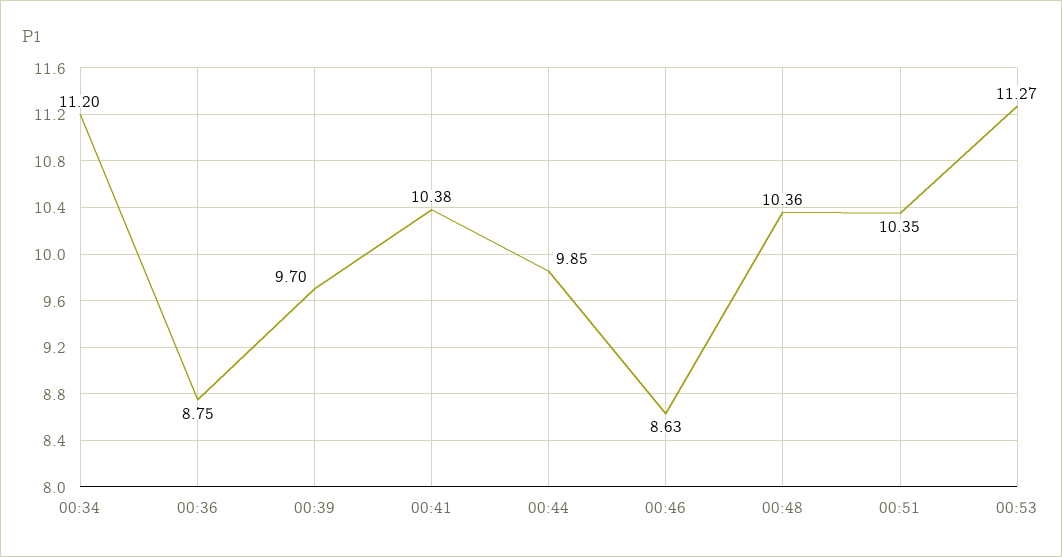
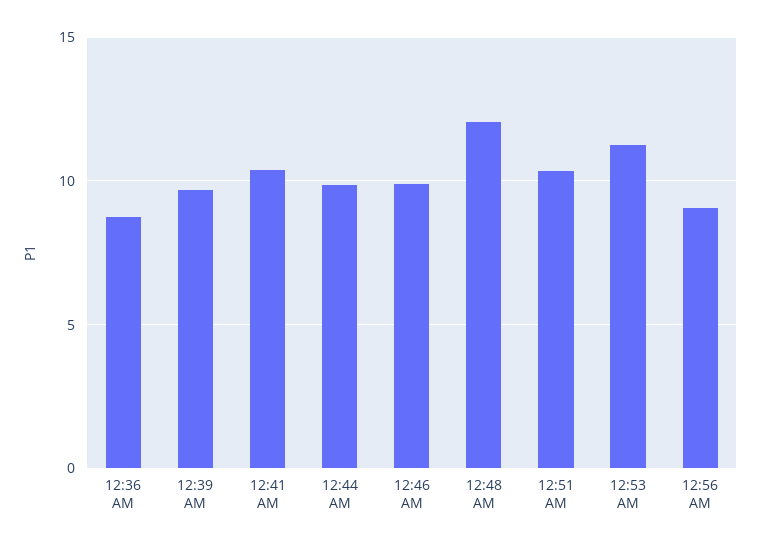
00:34: 11.2 -> none
00:46: 8.63 -> 10
00:48: 10.36 -> 12
12:56 AM: none -> 9

